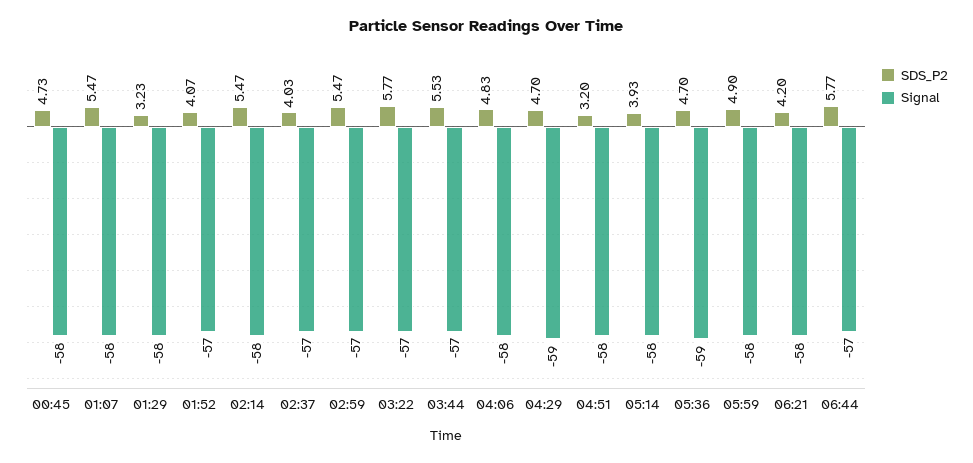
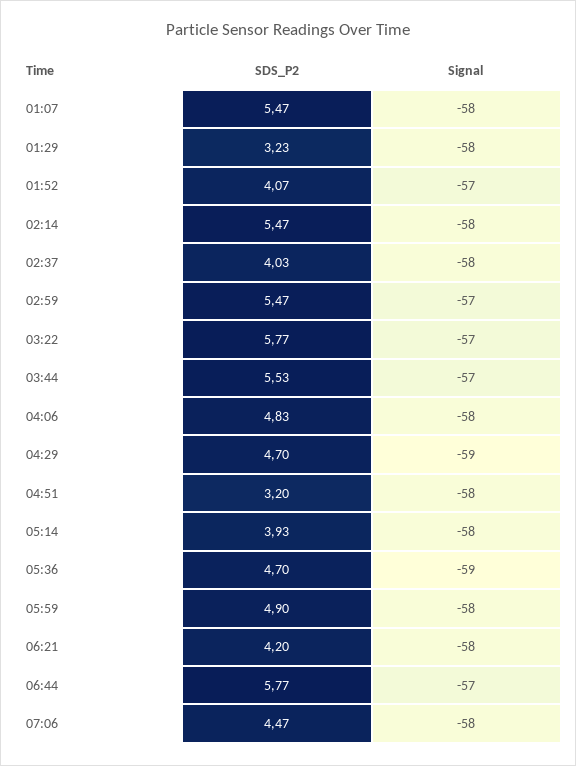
SDS_P2, 00:45: 4.73 -> none
Signal, 00:45: -58 -> none
Signal, 02:37: -57 -> -58
SDS_P2, 07:06: none -> 4.47
Signal, 07:06: none -> -58

